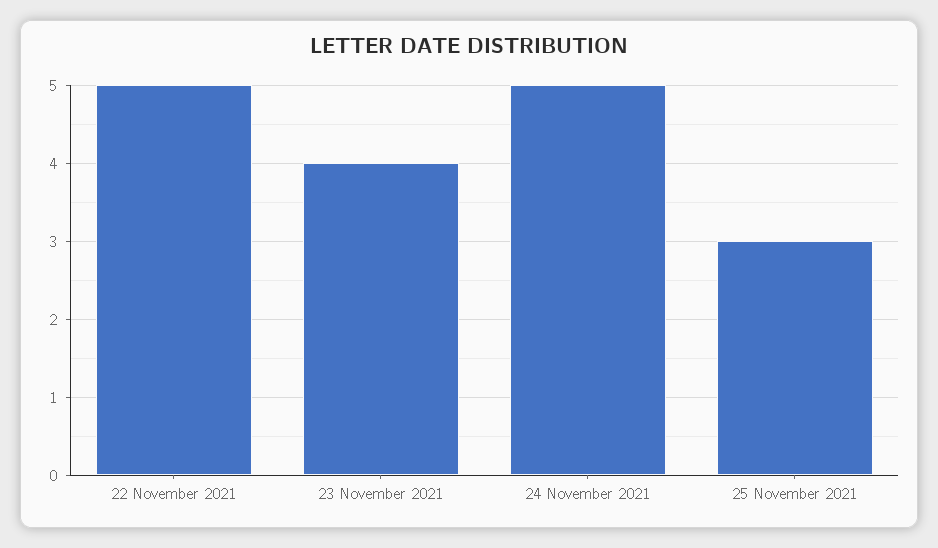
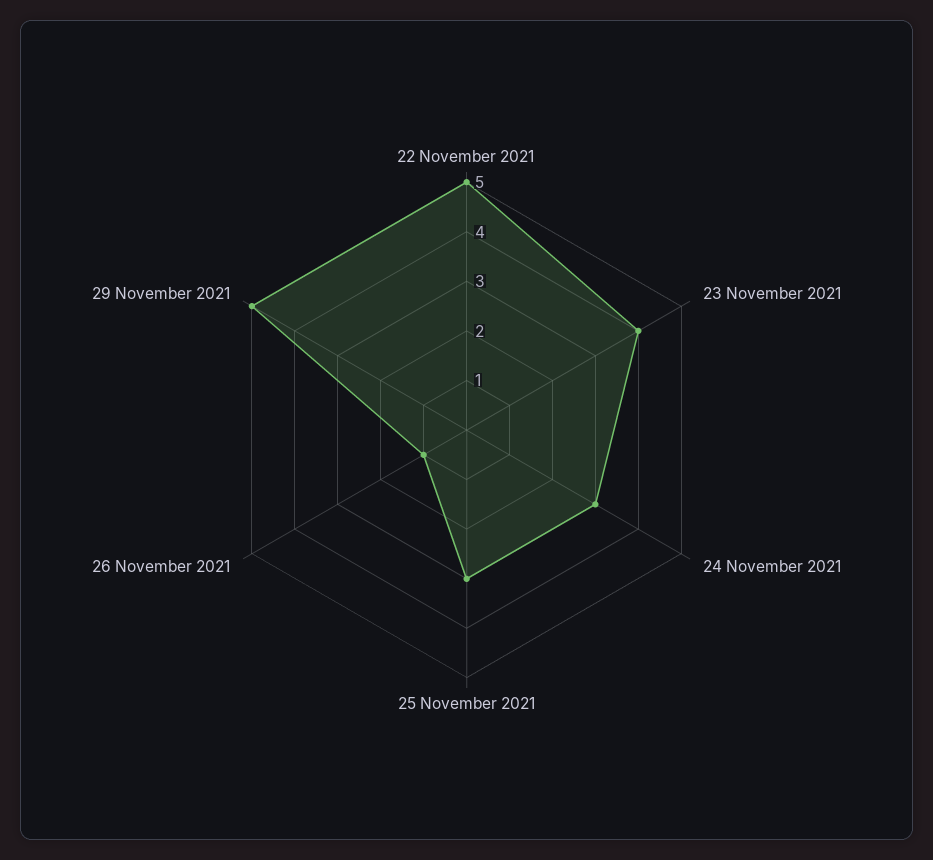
24 November 2021: 5 -> 3
26 November 2021: none -> 1
29 November 2021: none -> 5

